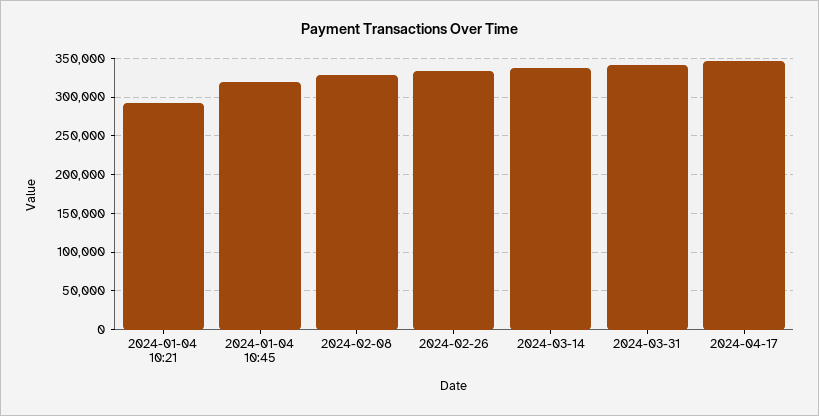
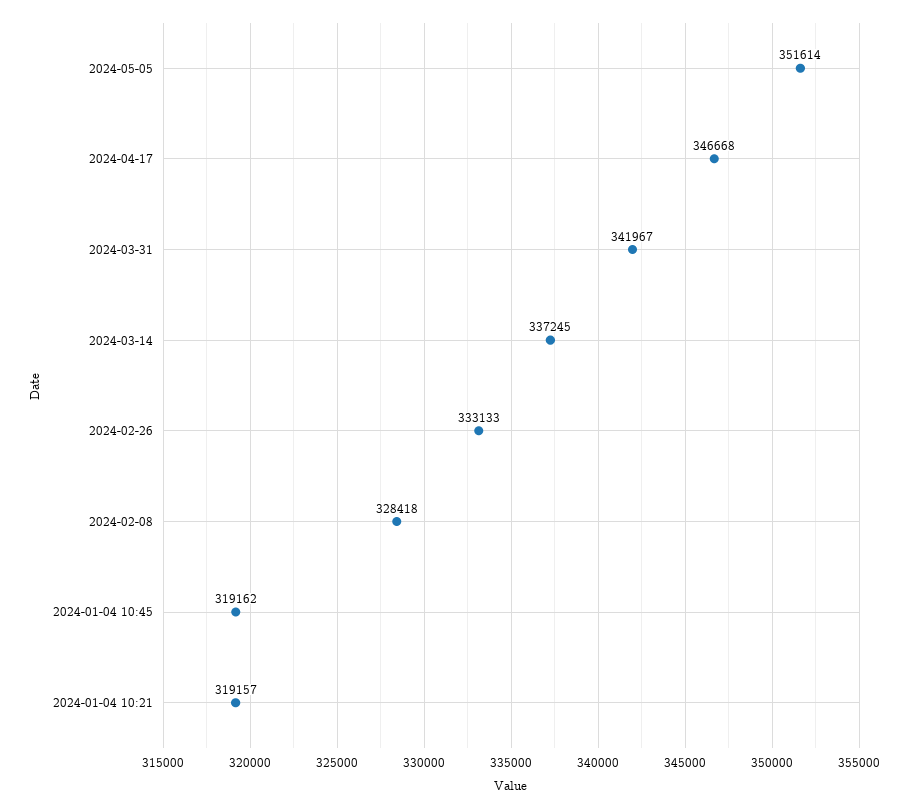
2024-01-04 10:21: 290000 -> 319157
2024-05-05: none -> 351614

